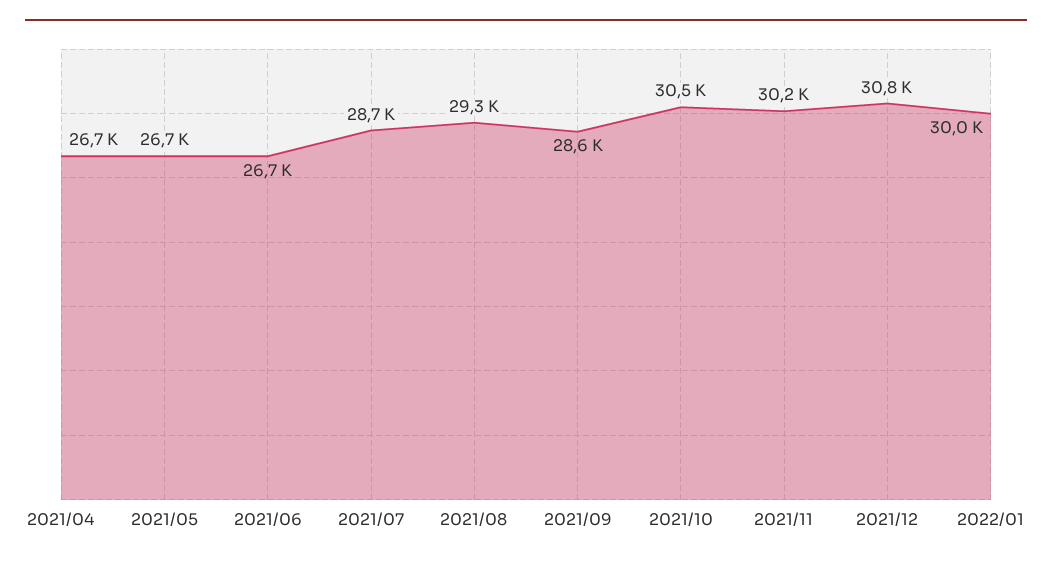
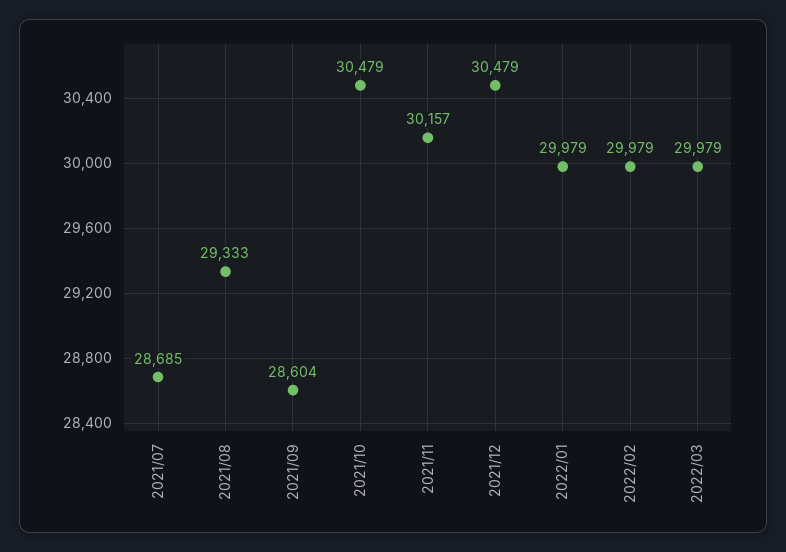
2021/04: 26700 -> none
2021/05: 26700 -> none
2021/06: 26700 -> none
2021/12: 30800 -> 30479
2022/02: none -> 29979
2022/03: none -> 29979

